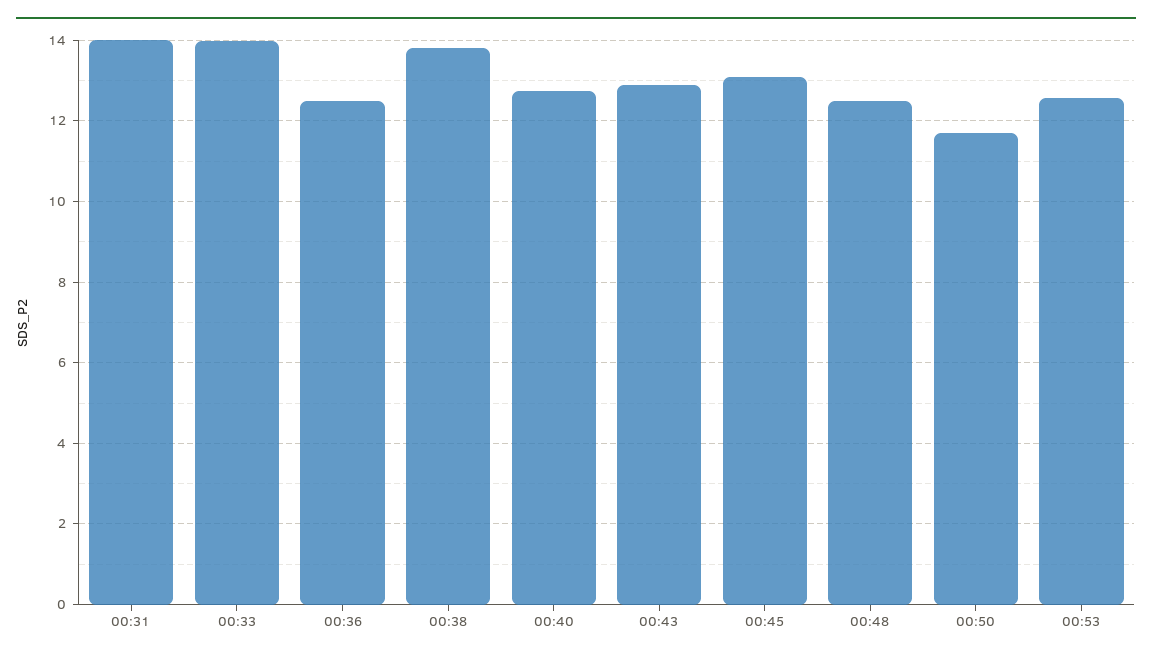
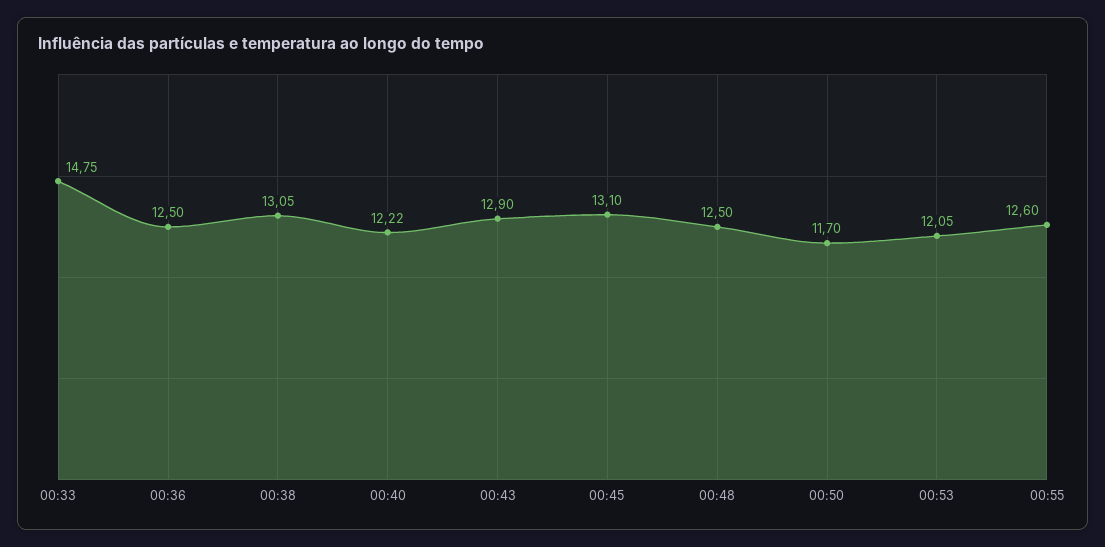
00:31: 14 -> none
00:33: 14 -> 14.75
00:38: 13.8 -> 13.05
00:40: 12.8 -> 12.22
00:53: 12.6 -> 12.05
00:55: none -> 12.6

